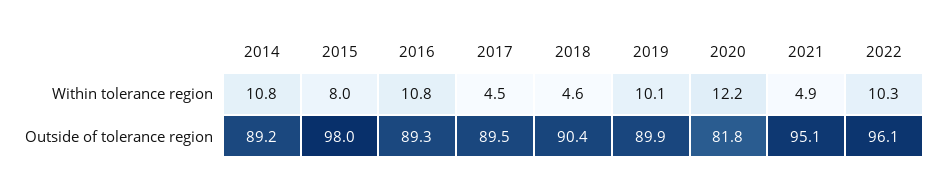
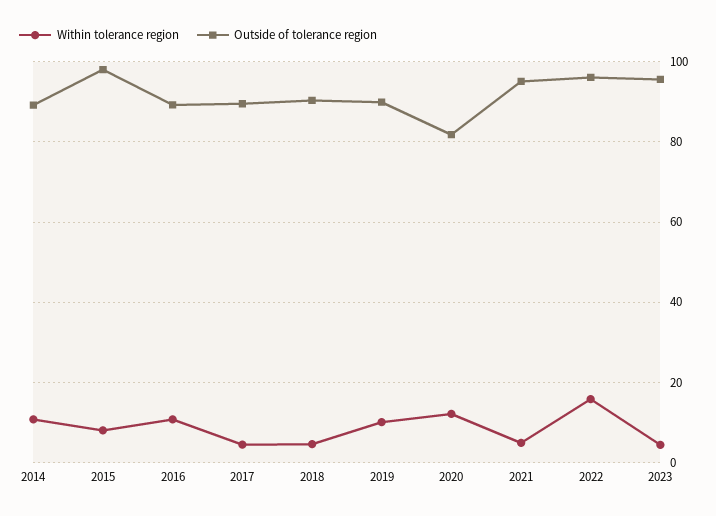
Within tolerance region, 2022: 10.3 -> 16
Within tolerance region, 2023: none -> 4
Outside of tolerance region, 2023: none -> 96

